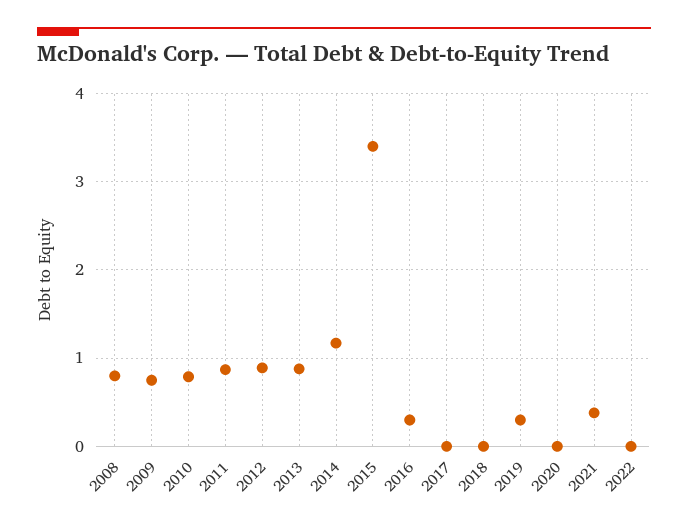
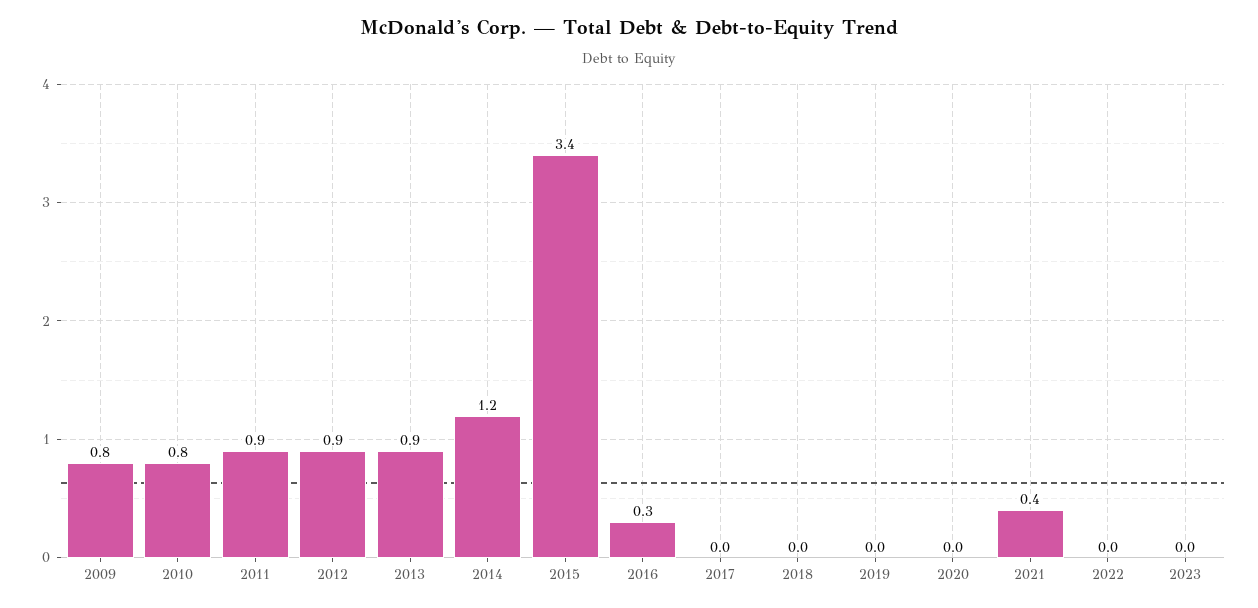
2008: 0.8 -> none
2019: 0.3 -> 0
2023: none -> 0

